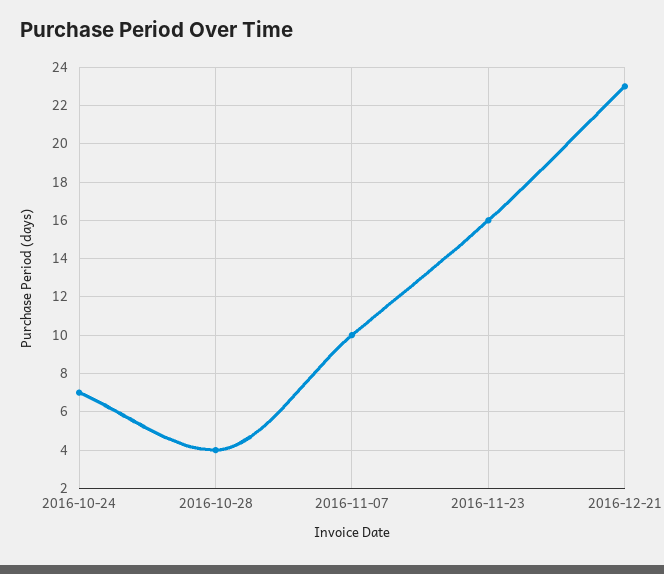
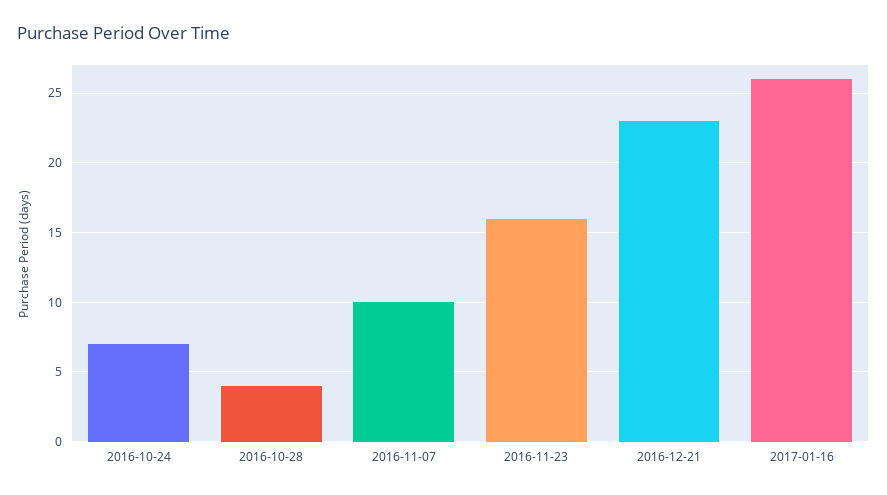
2017-01-16: none -> 26

